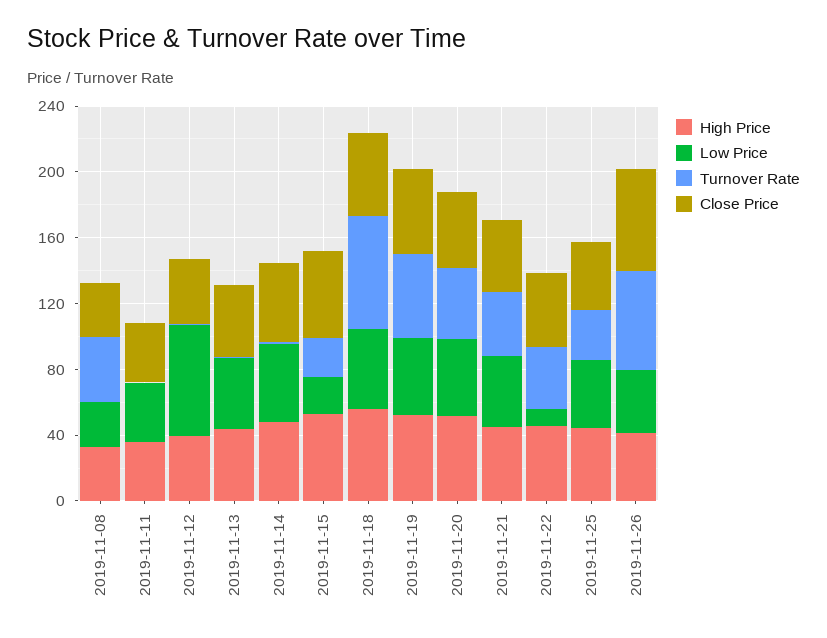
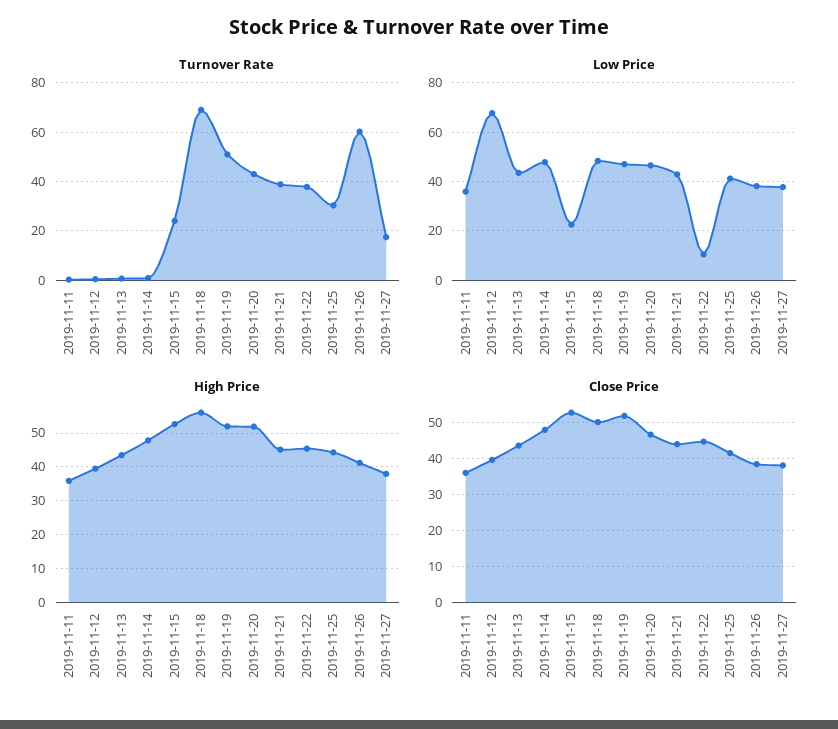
High Price, 2019-11-08: 30 -> none
Low Price, 2019-11-08: 30 -> none
Turnover Rate, 2019-11-08: 40 -> none
Close Price, 2019-11-08: 30 -> none
Close Price, 2019-11-26: 60 -> 38
Turnover Rate, 2019-11-27: none -> 17.5
Low Price, 2019-11-27: none -> 37.5
High Price, 2019-11-27: none -> 38
Close Price, 2019-11-27: none -> 38

